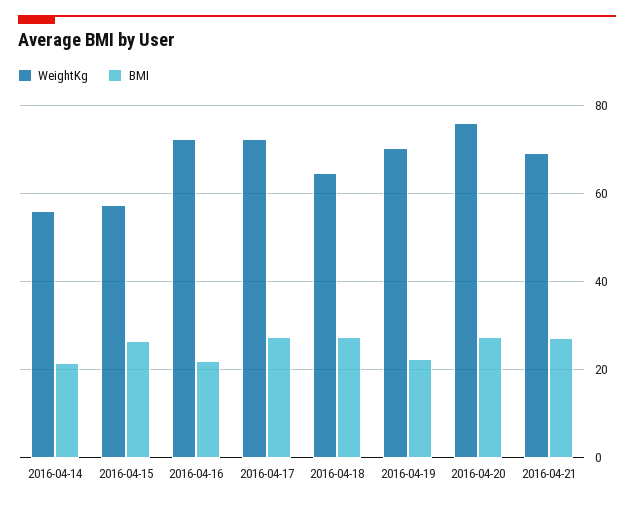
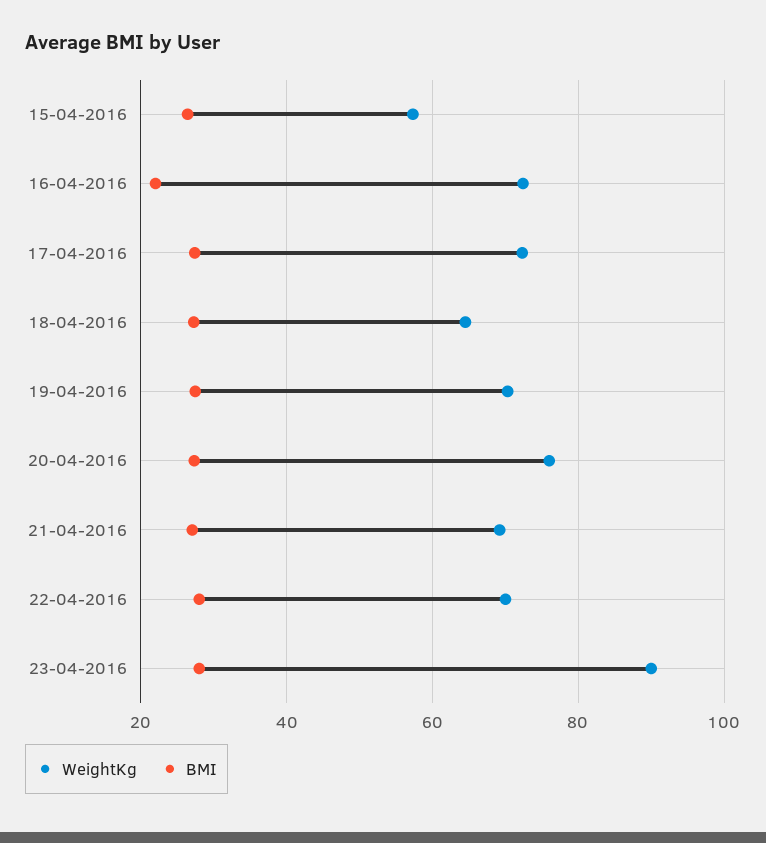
WeightKg, 2016-04-14: 56 -> none
BMI, 2016-04-14: 22 -> none
BMI, 2016-04-19: 22 -> 28
WeightKg, 22-04-2016: none -> 70
BMI, 22-04-2016: none -> 28
WeightKg, 23-04-2016: none -> 90
BMI, 23-04-2016: none -> 28

